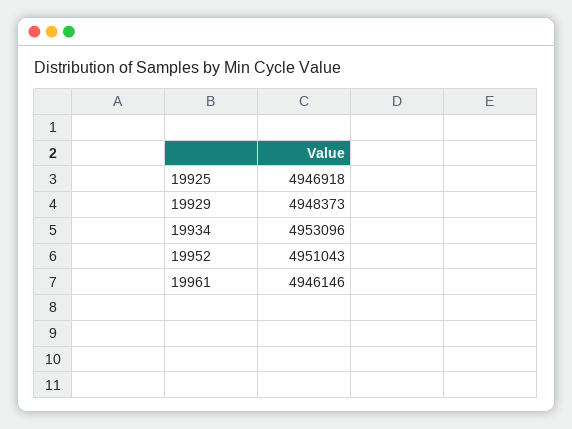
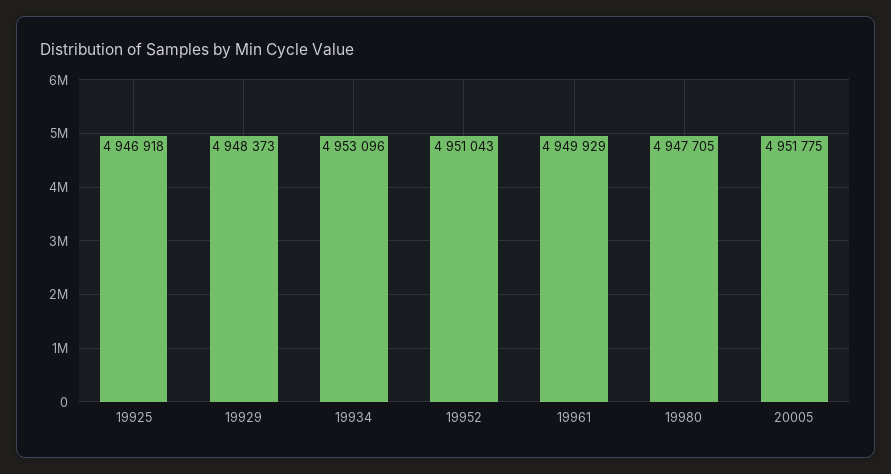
19961: 4946146 -> 4949929
19980: none -> 4947705
20005: none -> 4951775

